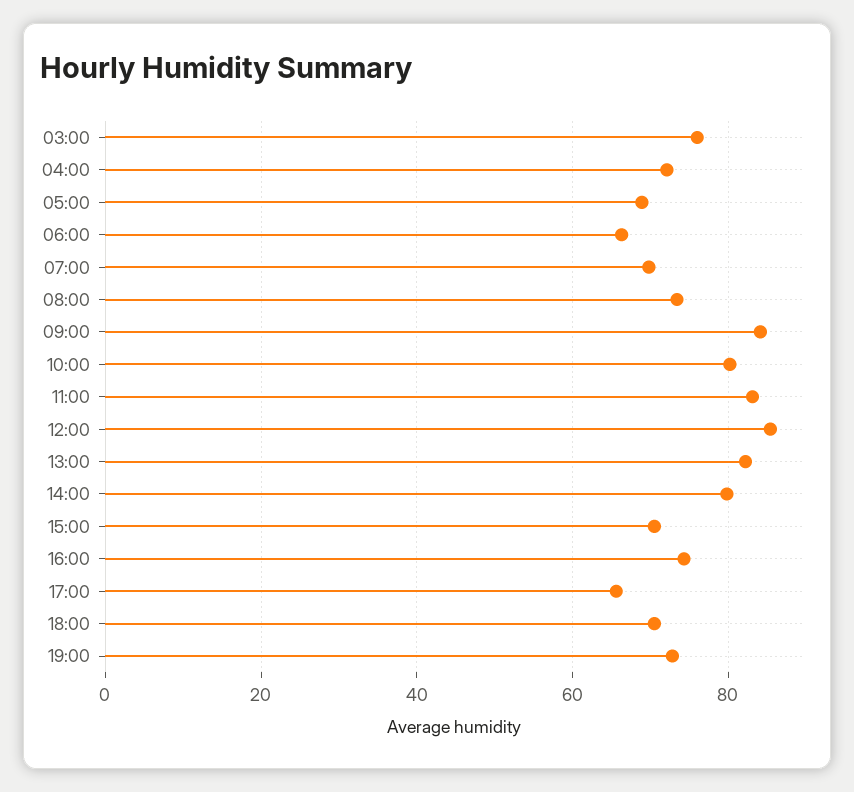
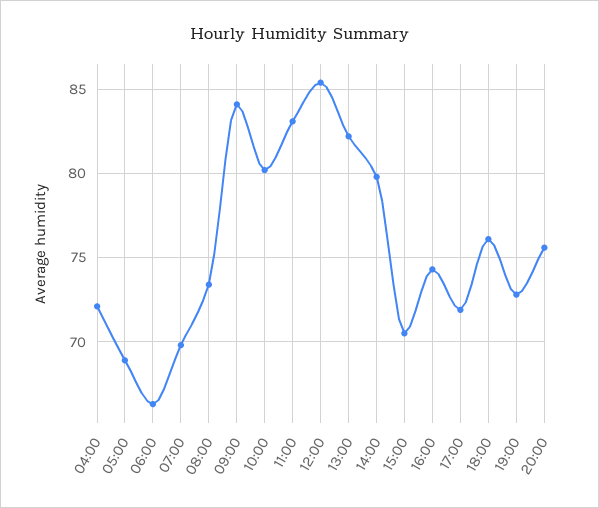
03:00: 76 -> none
17:00: 66 -> 72
18:00: 70 -> 76
20:00: none -> 75.5

